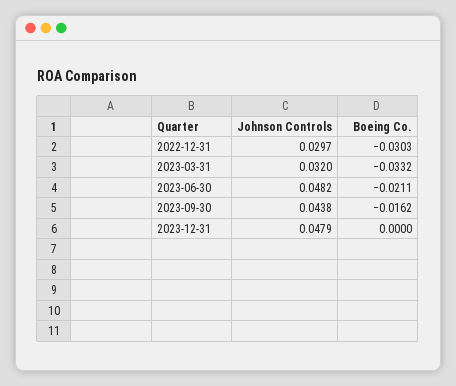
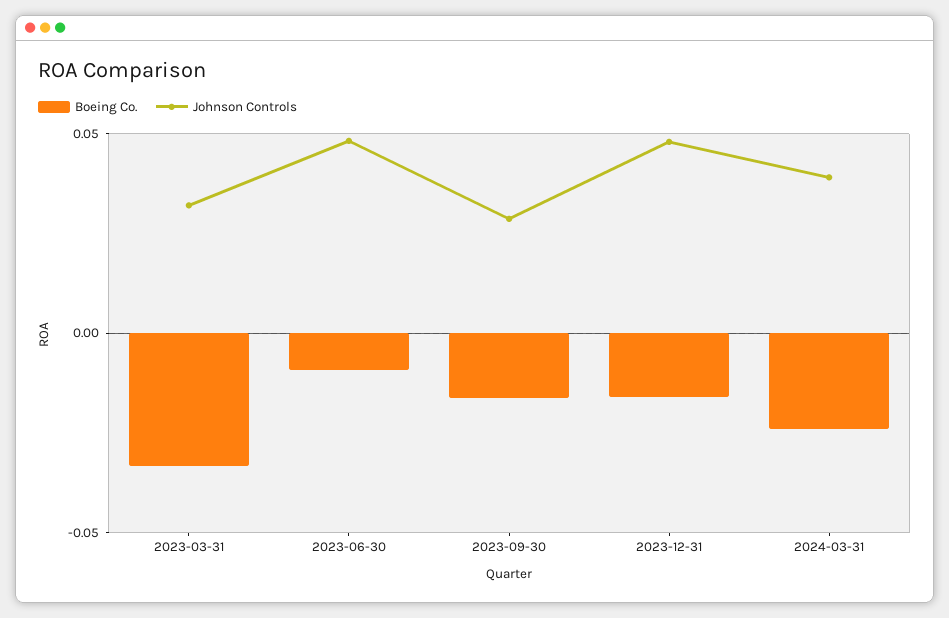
Johnson Controls, 2022-12-31: 0.0297 -> none
Boeing Co., 2022-12-31: -0.0303 -> none
Boeing Co., 2023-06-30: -0.0211 -> -0.01
Johnson Controls, 2023-09-30: 0.0438 -> 0.03
Boeing Co., 2023-12-31: 0 -> -0.015
Boeing Co., 2024-03-31: none -> -0.025
Johnson Controls, 2024-03-31: none -> 0.04

